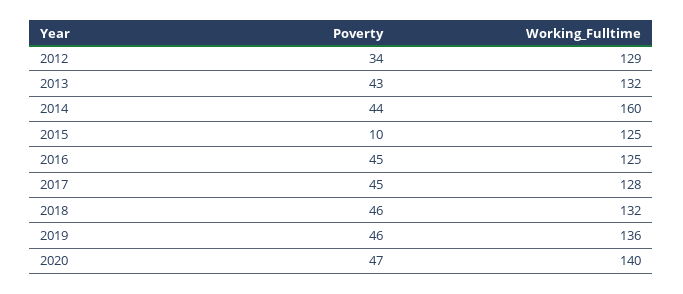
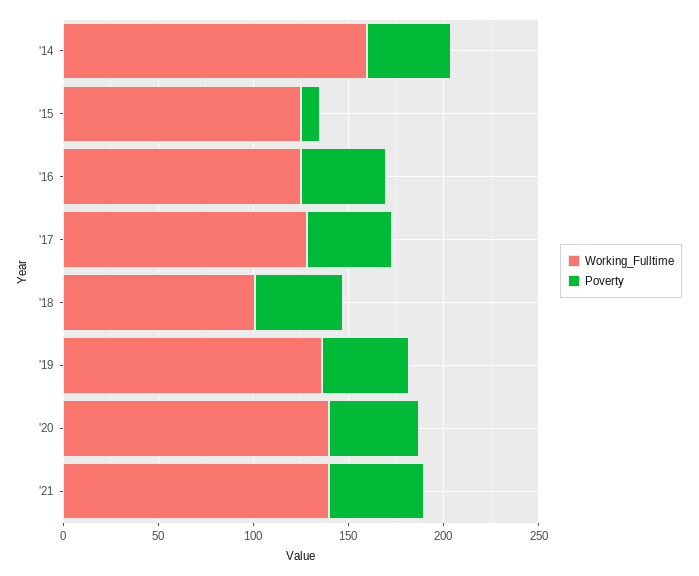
Poverty, 2012: 34 -> none
Working_Fulltime, 2012: 129 -> none
Poverty, 2013: 43 -> none
Working_Fulltime, 2013: 132 -> none
Working_Fulltime, 2018: 132 -> 100
Working_Fulltime, '21: none -> 140
Poverty, '21: none -> 50

